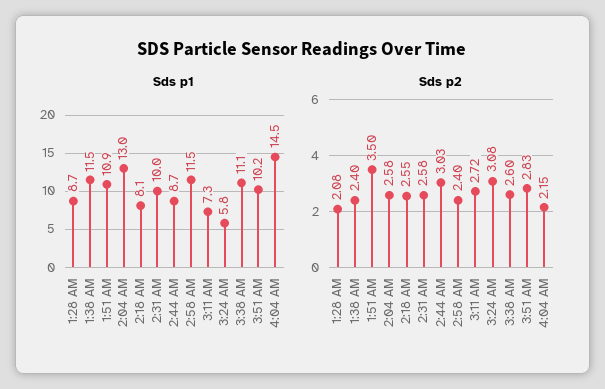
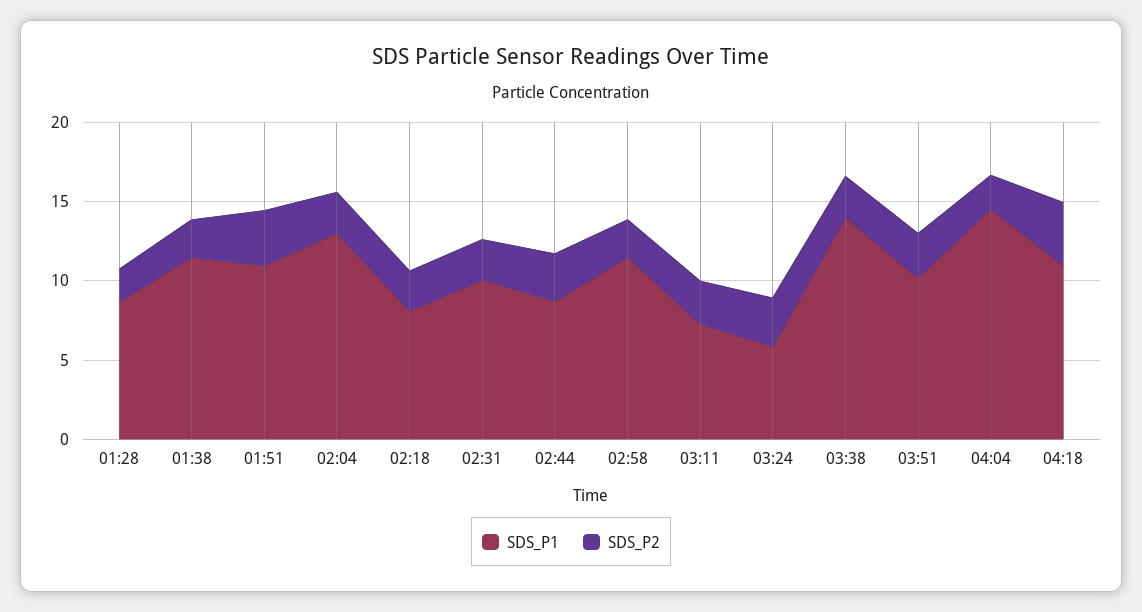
Sds p1, 3:38 AM: 11.1 -> 14
Sds p1, 04:18: none -> 11
Sds p2, 04:18: none -> 4

